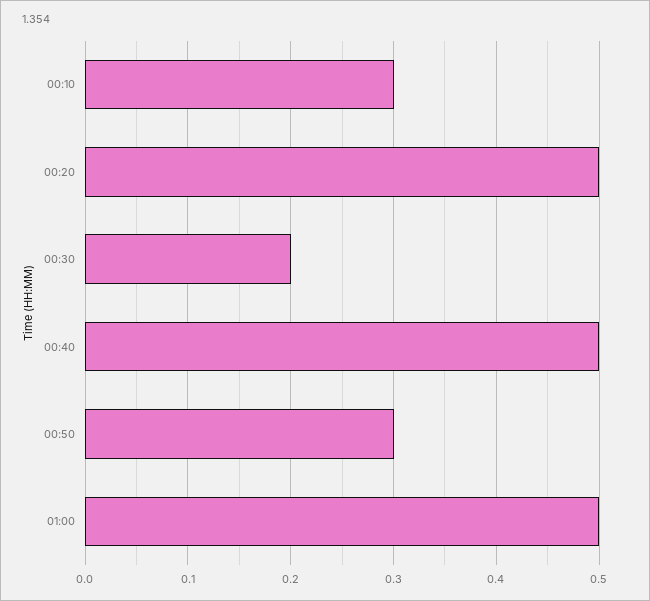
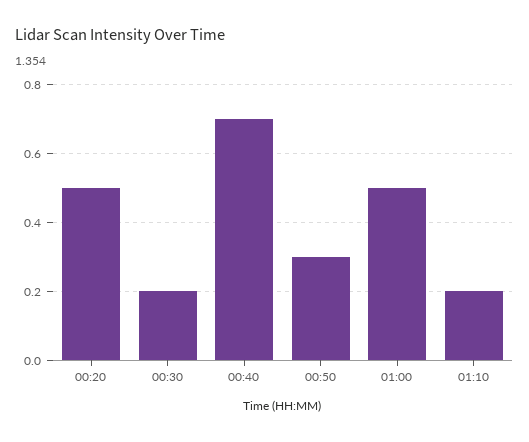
00:10: 0.3 -> none
00:40: 0.5 -> 0.7
01:10: none -> 0.2

